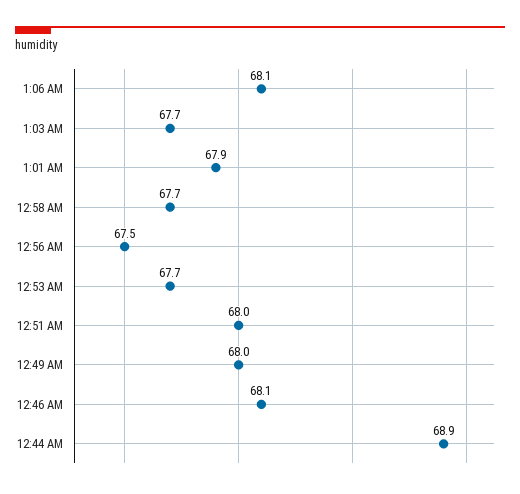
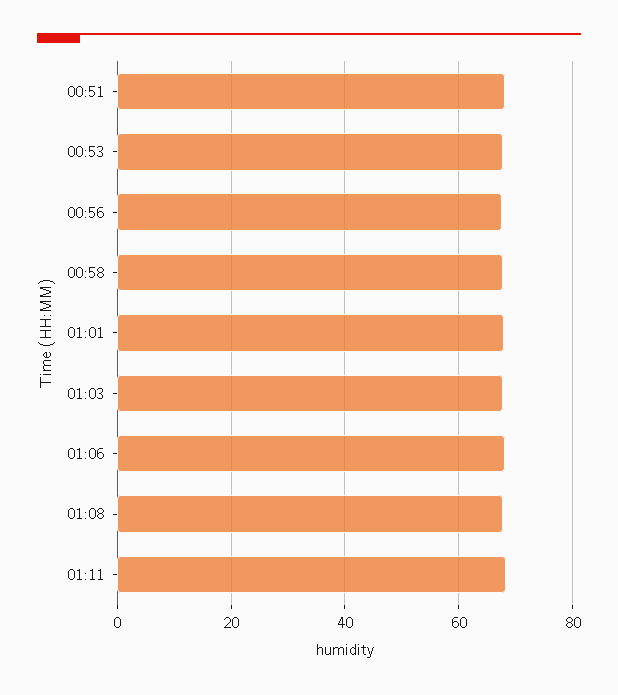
12:49 AM: 68 -> none
12:46 AM: 68.1 -> none
12:44 AM: 68.9 -> none
01:08: none -> 68
01:11: none -> 68

